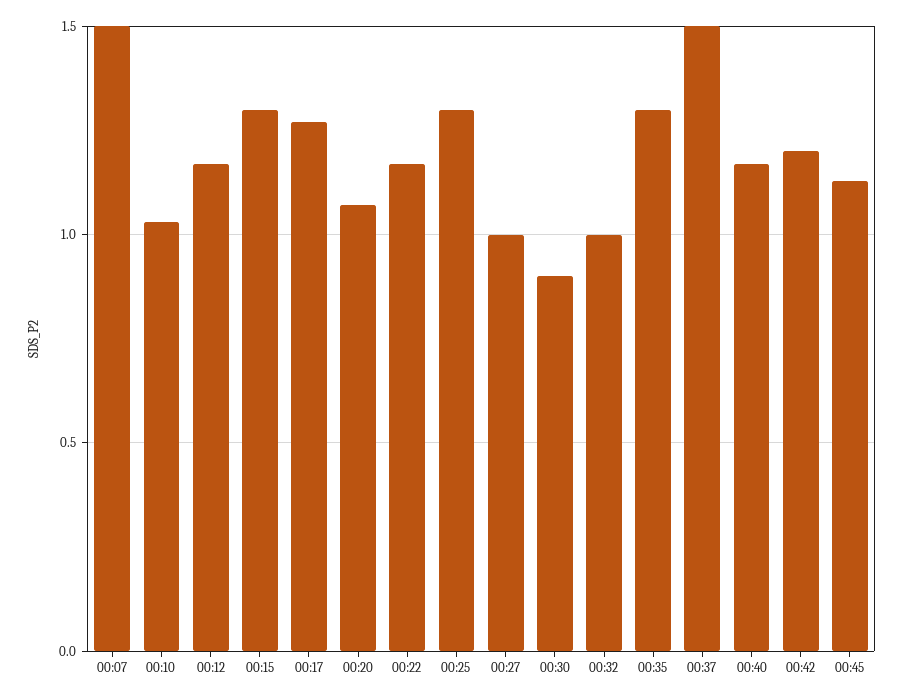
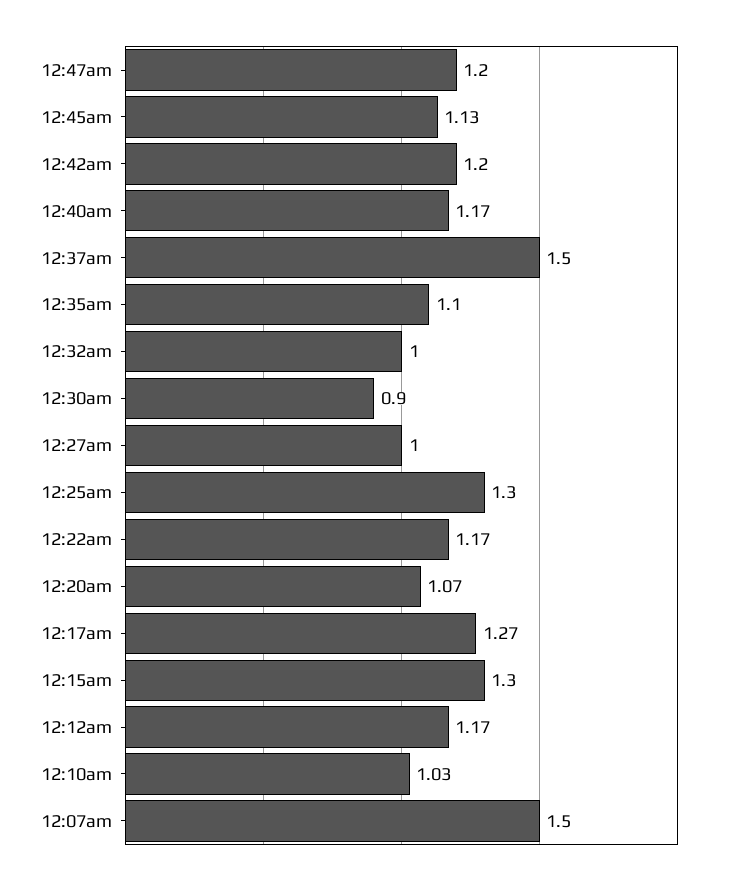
00:35: 1.3 -> 1.1
12:47am: none -> 1.2

